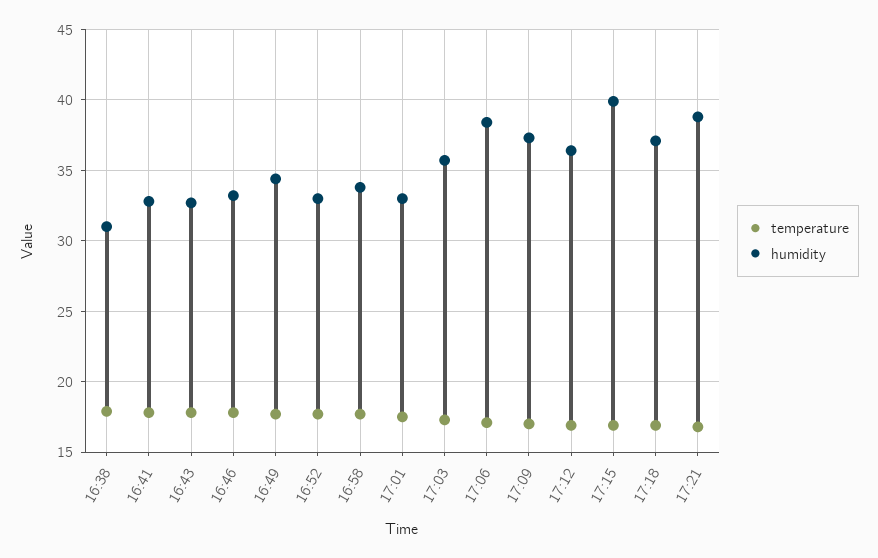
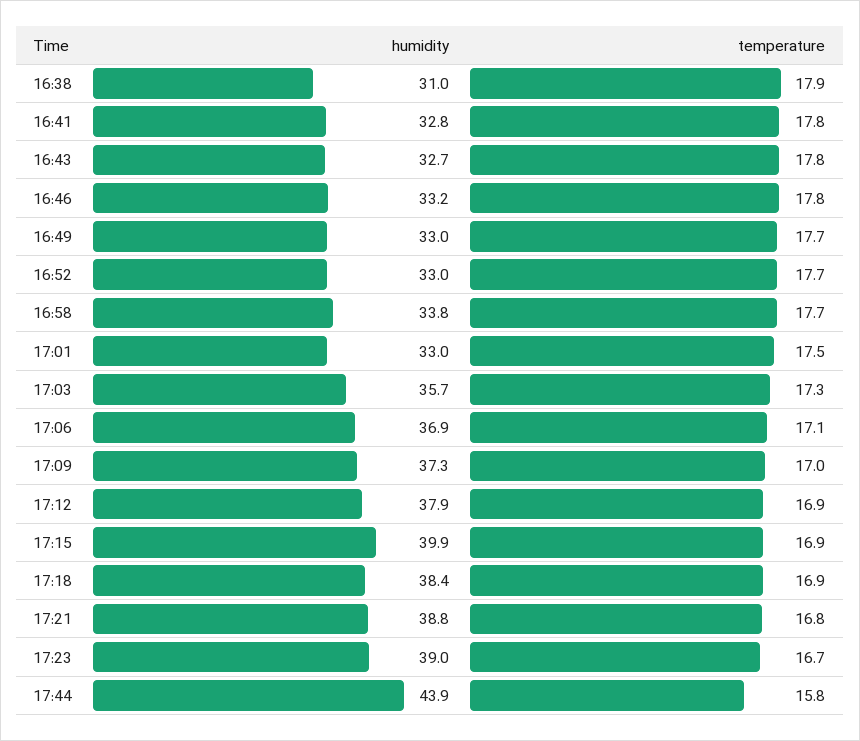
humidity, 16:49: 34.5 -> 33
humidity, 17:06: 38.5 -> 36.9
humidity, 17:12: 36.5 -> 37.9
humidity, 17:18: 37 -> 38.4
humidity, 17:23: none -> 39
temperature, 17:23: none -> 16.7
humidity, 17:44: none -> 43.9
temperature, 17:44: none -> 15.8

